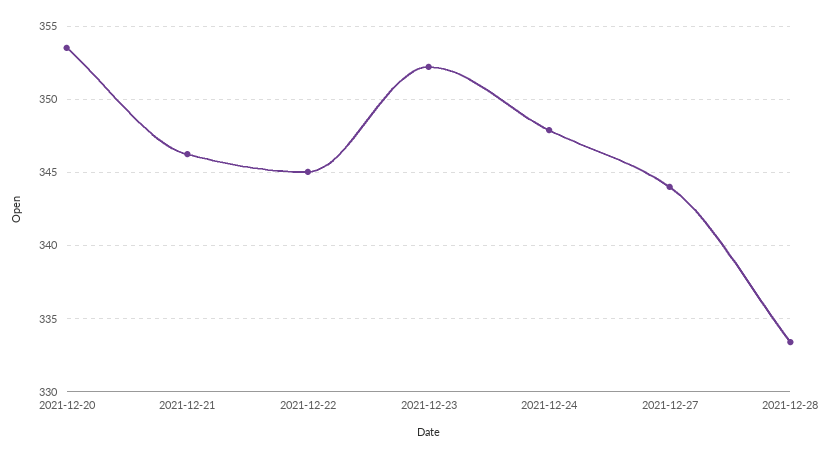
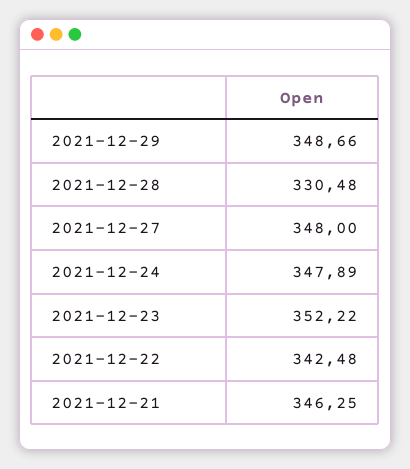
2021-12-20: 353.5 -> none
2021-12-22: 345 -> 342.48
2021-12-27: 344 -> 348
2021-12-28: 333.5 -> 330.48
2021-12-29: none -> 348.66

